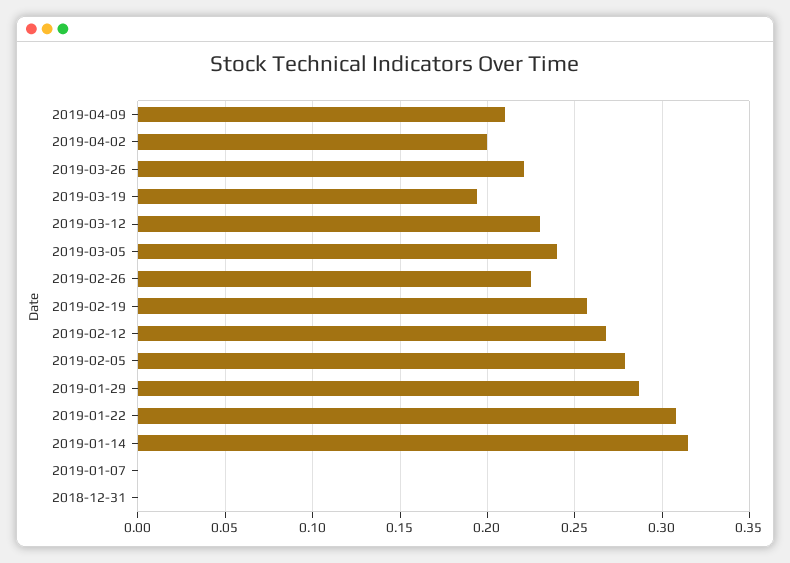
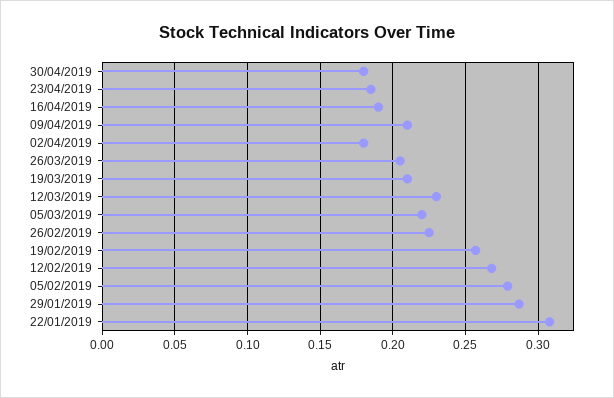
2019-04-02: 0.2 -> 0.18
2019-03-26: 0.22 -> 0.205
2019-03-19: 0.195 -> 0.21
2019-03-05: 0.24 -> 0.22
2019-01-14: 0.315 -> none
2019-01-07: 0 -> none
2018-12-31: 0 -> none
30/04/2019: none -> 0.18
23/04/2019: none -> 0.185
16/04/2019: none -> 0.19

